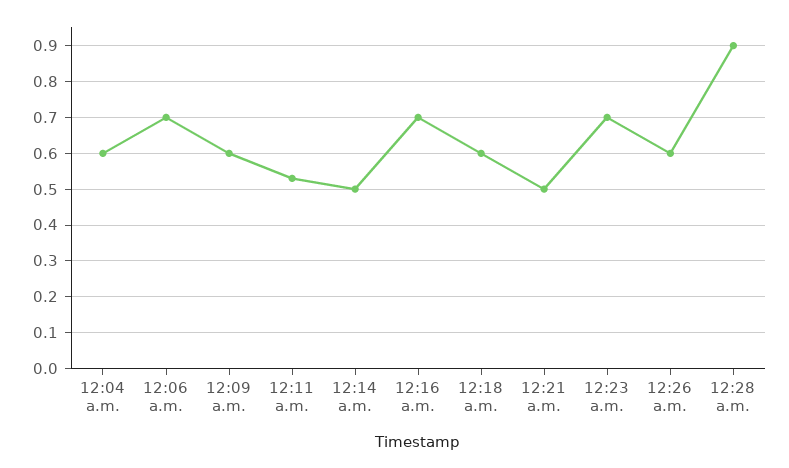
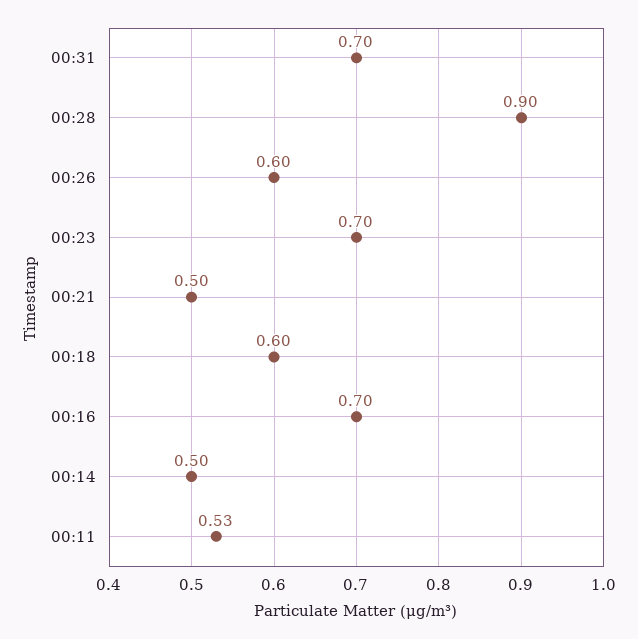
12:04 a.m.: 0.6 -> none
12:06 a.m.: 0.7 -> none
12:09 a.m.: 0.6 -> none
00:31: none -> 0.7

